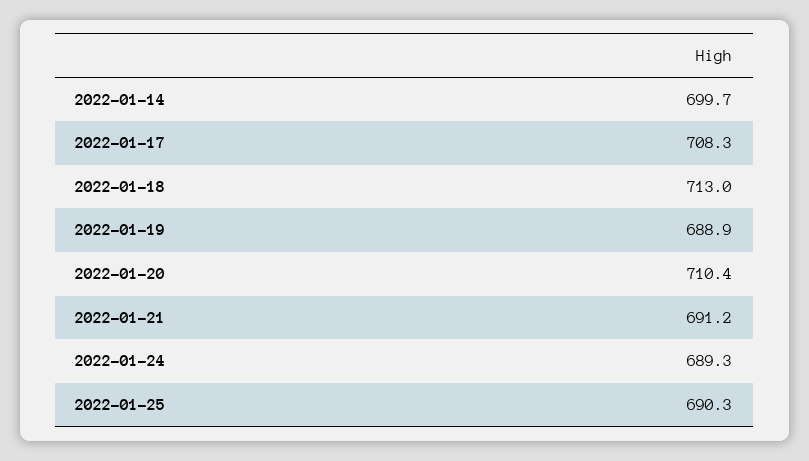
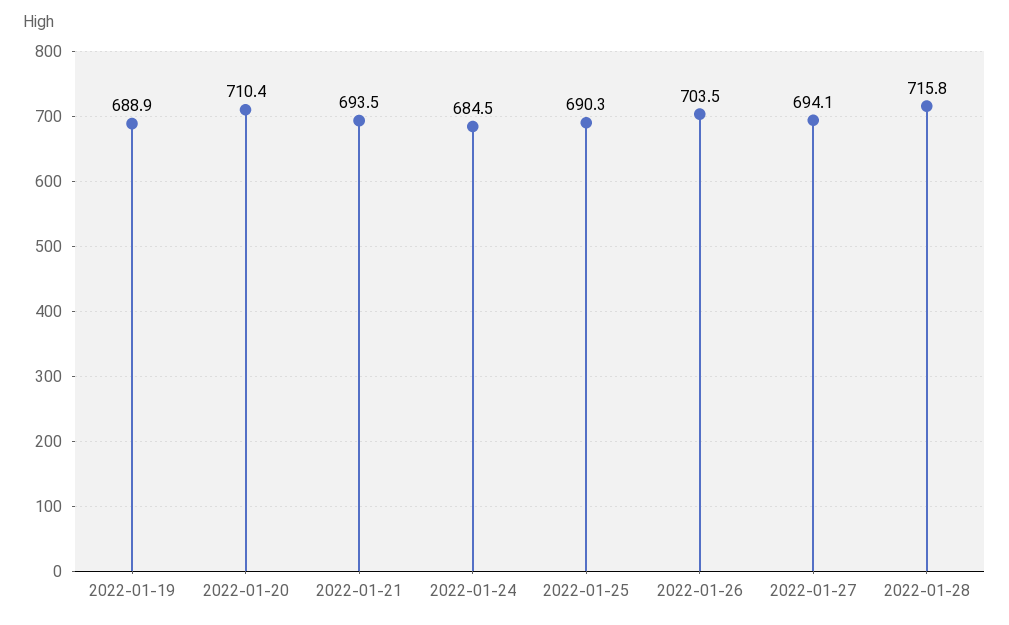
2022-01-14: 699.7 -> none
2022-01-17: 708.3 -> none
2022-01-18: 713 -> none
2022-01-21: 691.2 -> 693.5
2022-01-24: 689.3 -> 684.5
2022-01-26: none -> 703.5
2022-01-27: none -> 694.1
2022-01-28: none -> 715.8

